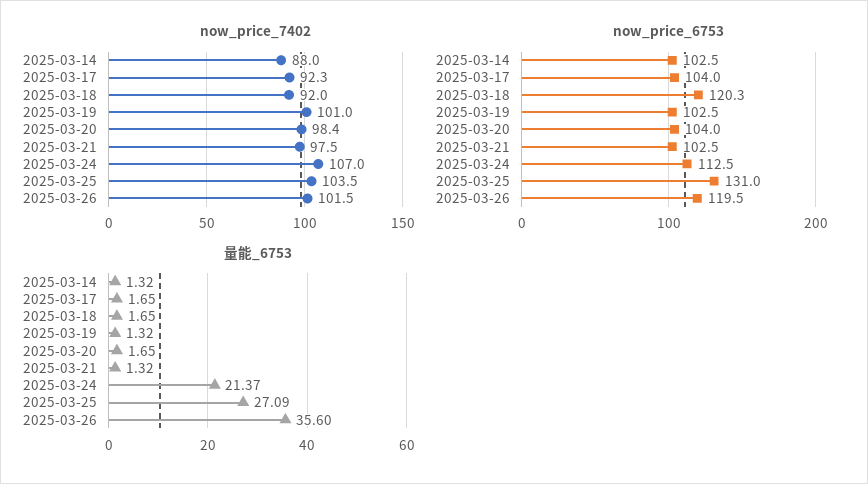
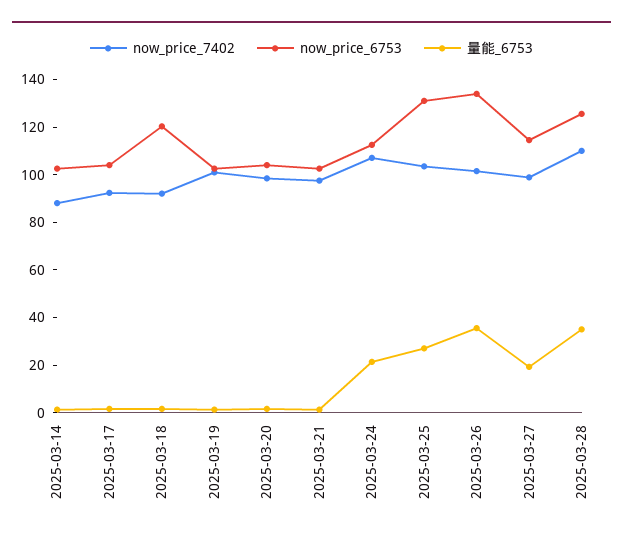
now_price_6753, 2025-03-26: 119.5 -> 135
now_price_7402, 2025-03-27: none -> 100
now_price_6753, 2025-03-27: none -> 115
量能_6753, 2025-03-27: none -> 20
now_price_7402, 2025-03-28: none -> 110
now_price_6753, 2025-03-28: none -> 125
量能_6753, 2025-03-28: none -> 35

